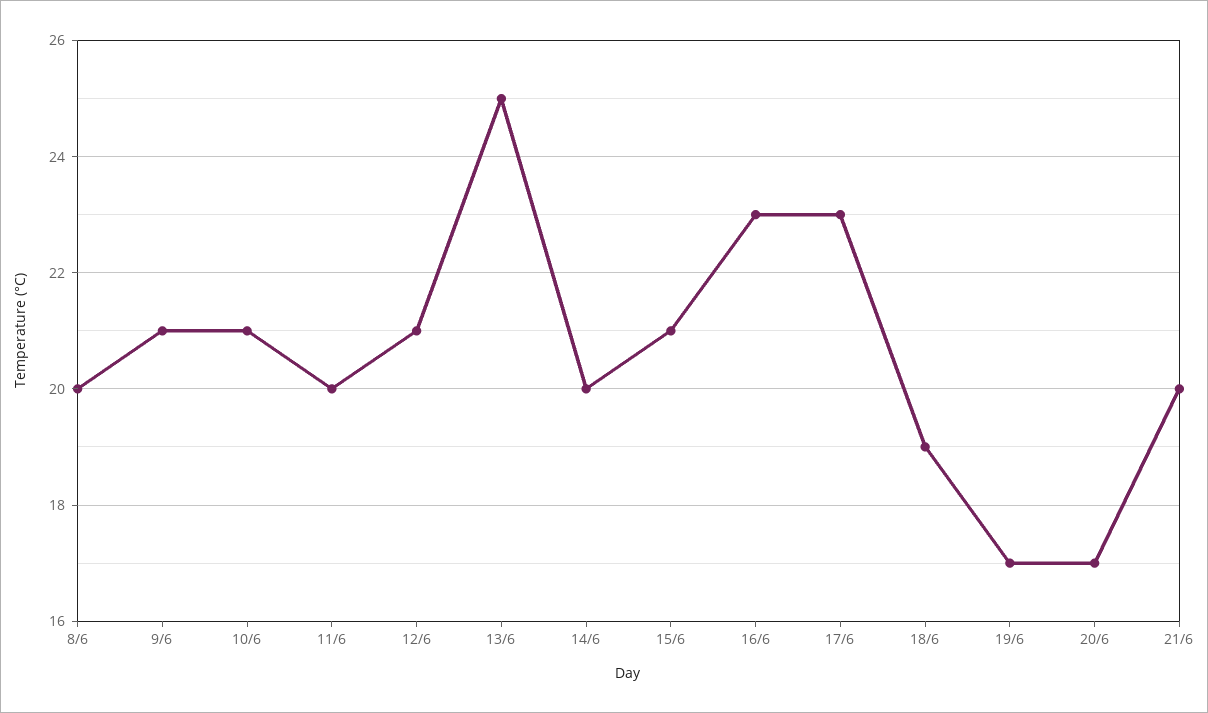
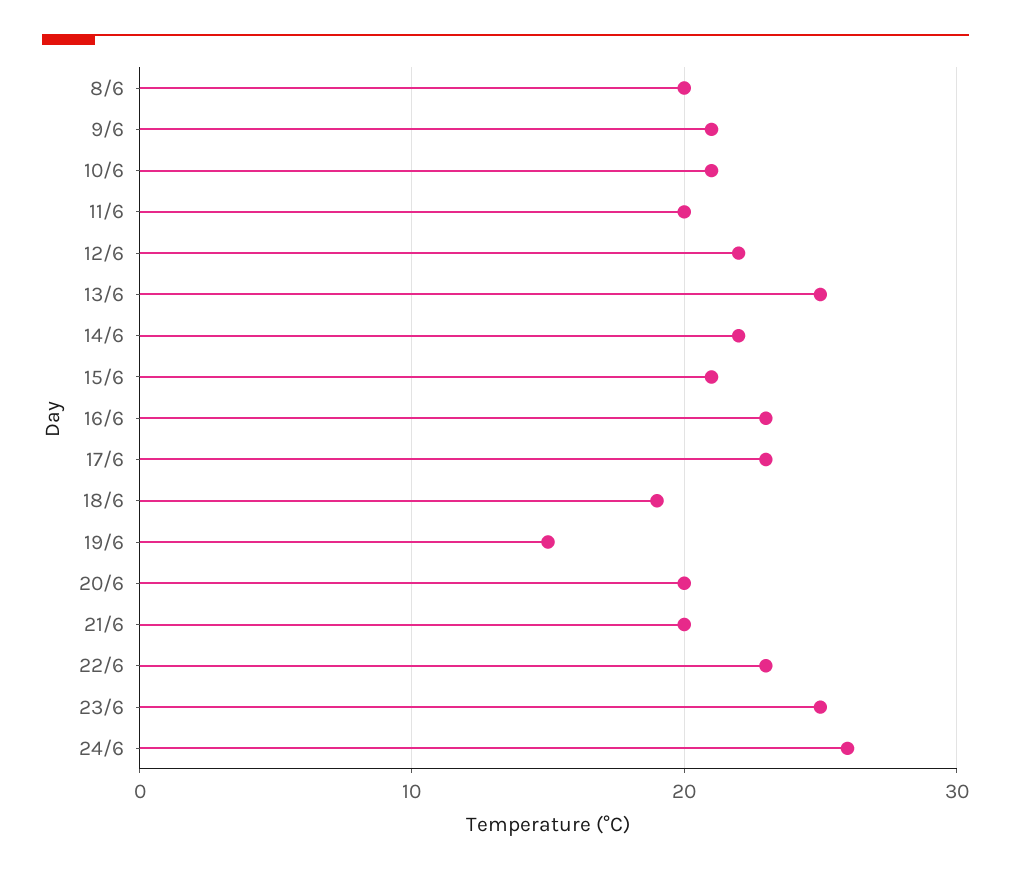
12/6: 21 -> 22
14/6: 20 -> 22
19/6: 17 -> 15
20/6: 17 -> 20
22/6: none -> 23
23/6: none -> 25
24/6: none -> 26

